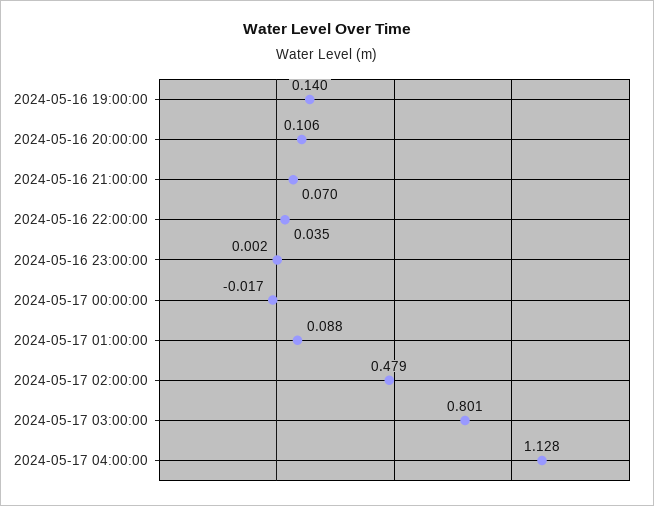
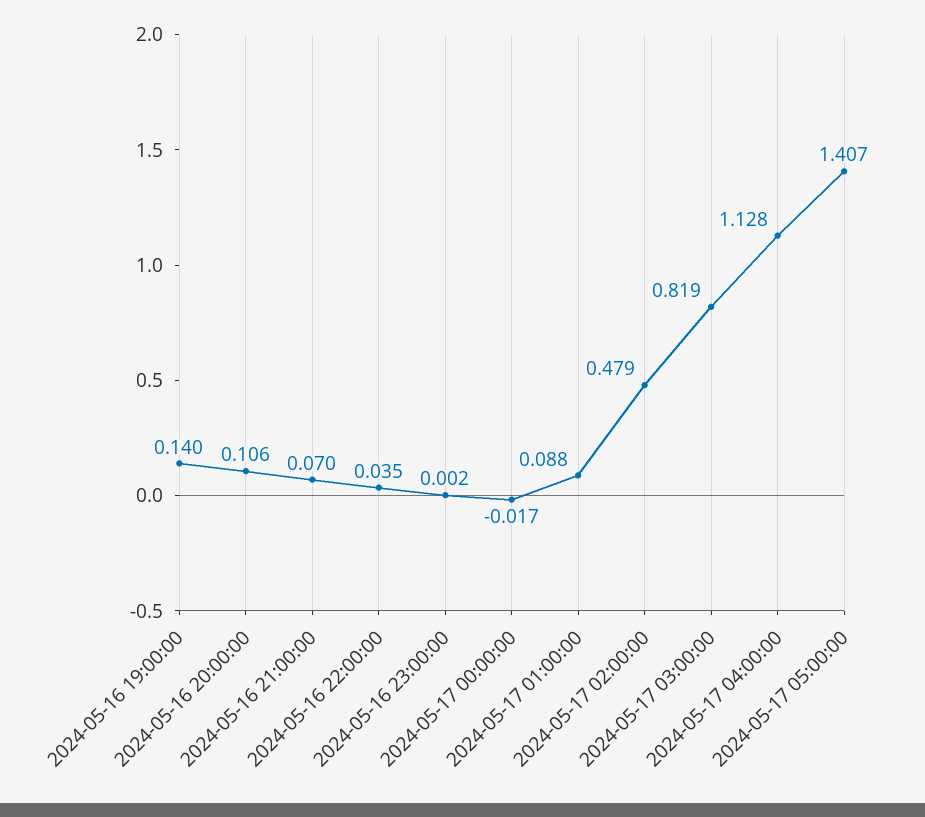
2024-05-17 03:00:00: 0.801 -> 0.819
2024-05-17 05:00:00: none -> 1.407

